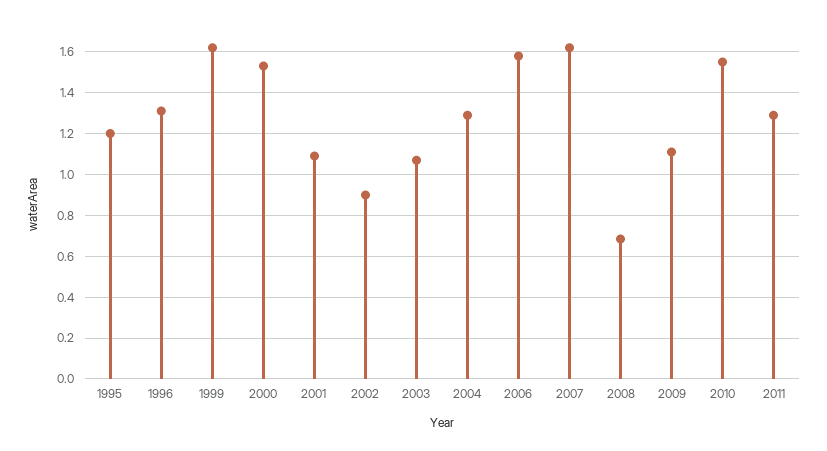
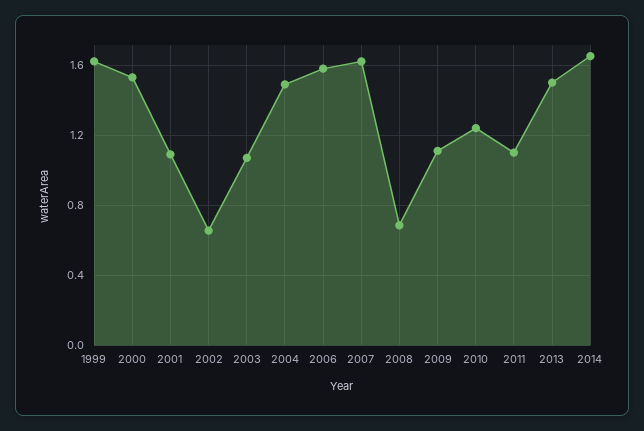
1995: 1.2 -> none
1996: 1.3 -> none
2002: 0.9 -> 0.65
2004: 1.3 -> 1.5
2010: 1.55 -> 1.25
2011: 1.3 -> 1.1
2013: none -> 1.5
2014: none -> 1.65

